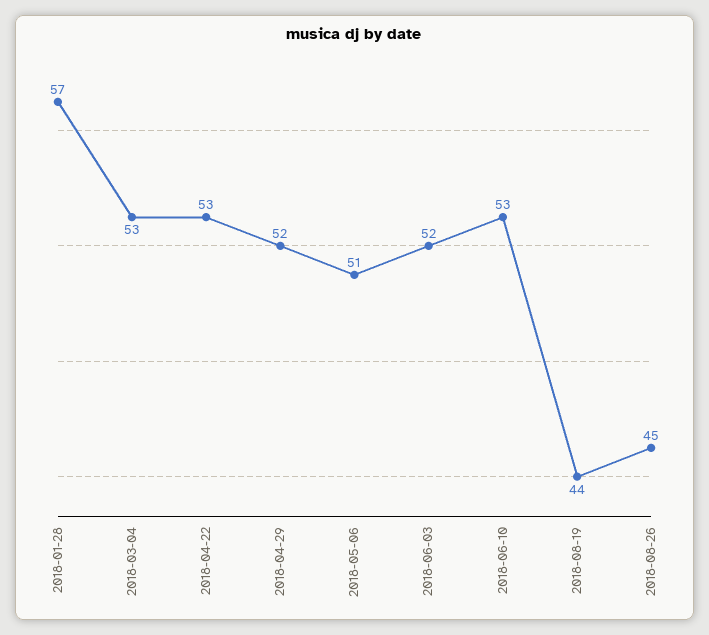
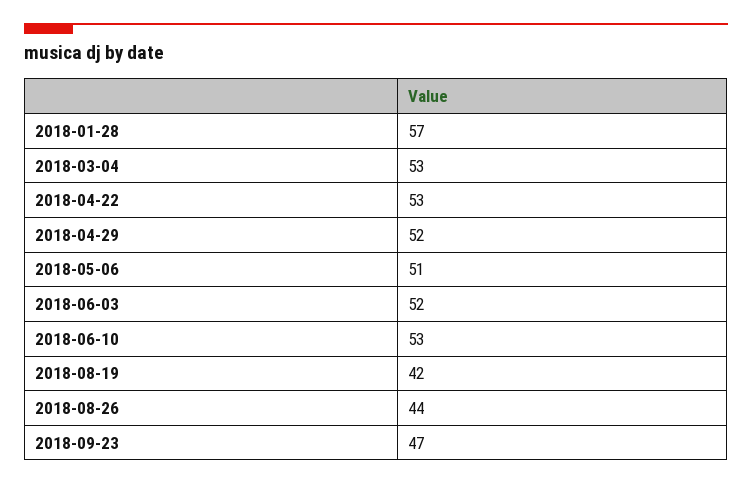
2018-08-19: 44 -> 42
2018-08-26: 45 -> 44
2018-09-23: none -> 47

